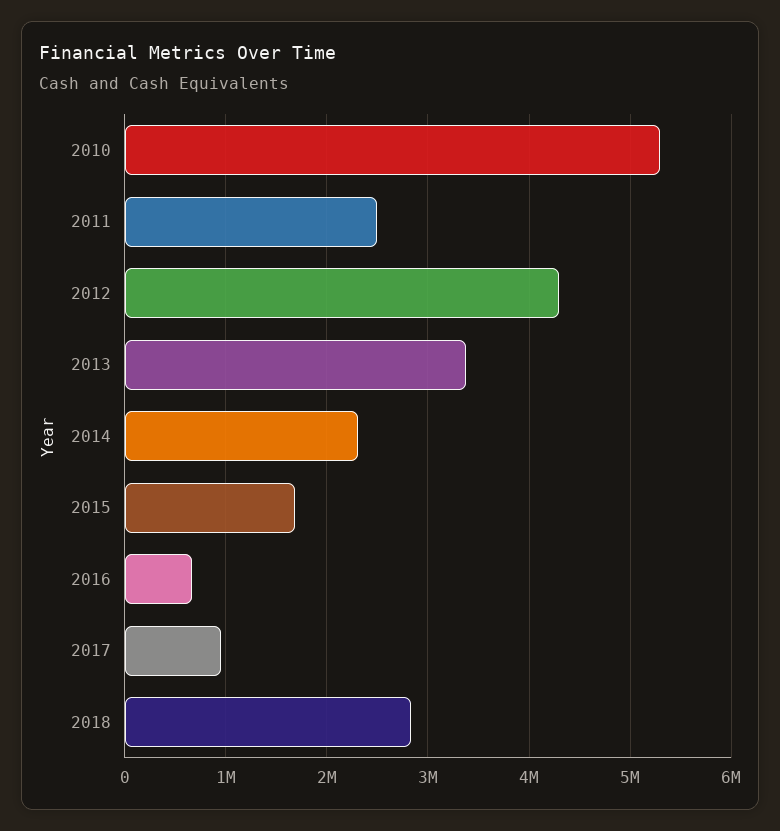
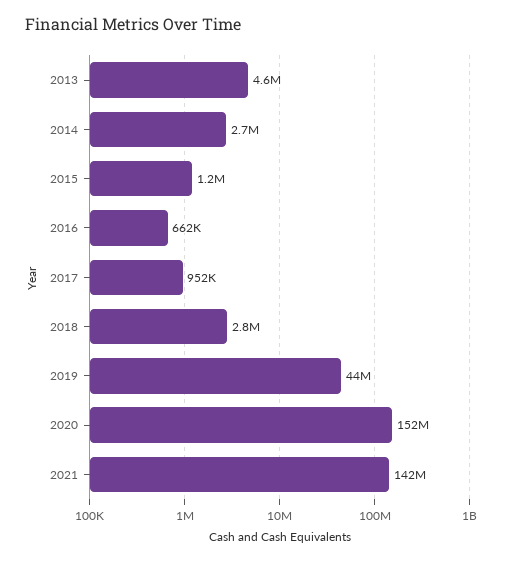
2010: 5300000 -> none
2011: 2500000 -> none
2012: 4300000 -> none
2013: 3400000 -> 4600000
2014: 2300000 -> 2700000
2015: 1700000 -> 1200000
2019: none -> 44000000
2020: none -> 152000000
2021: none -> 142000000

